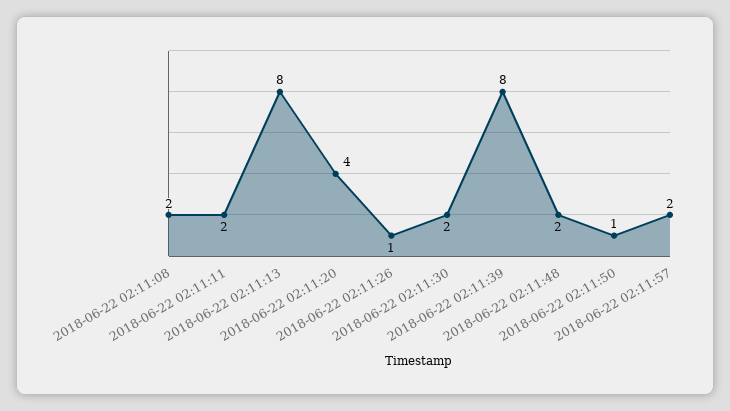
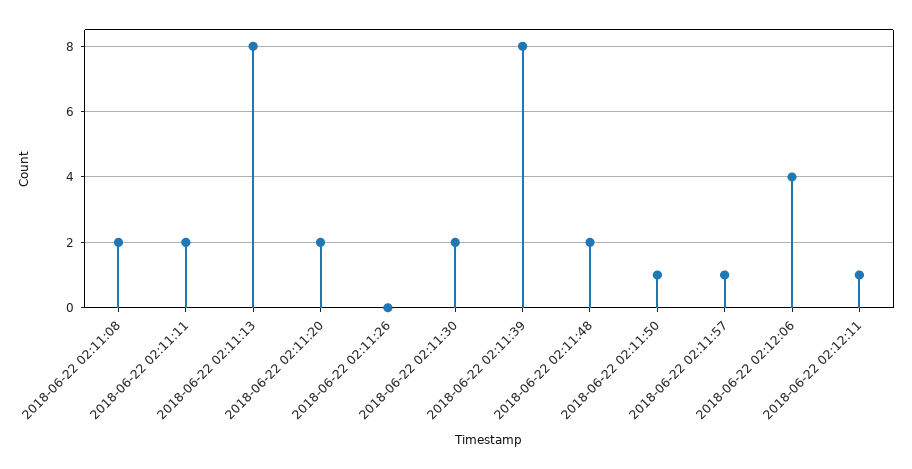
2018-06-22 02:11:20: 4 -> 2
2018-06-22 02:11:26: 1 -> 0
2018-06-22 02:11:57: 2 -> 1
2018-06-22 02:12:06: none -> 4
2018-06-22 02:12:11: none -> 1

